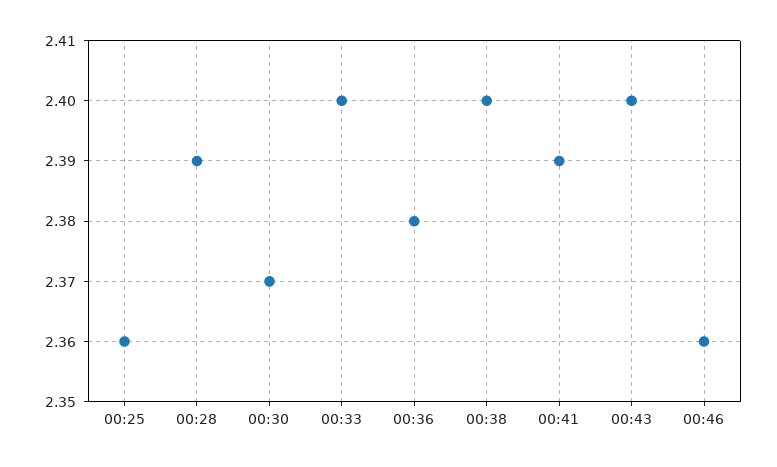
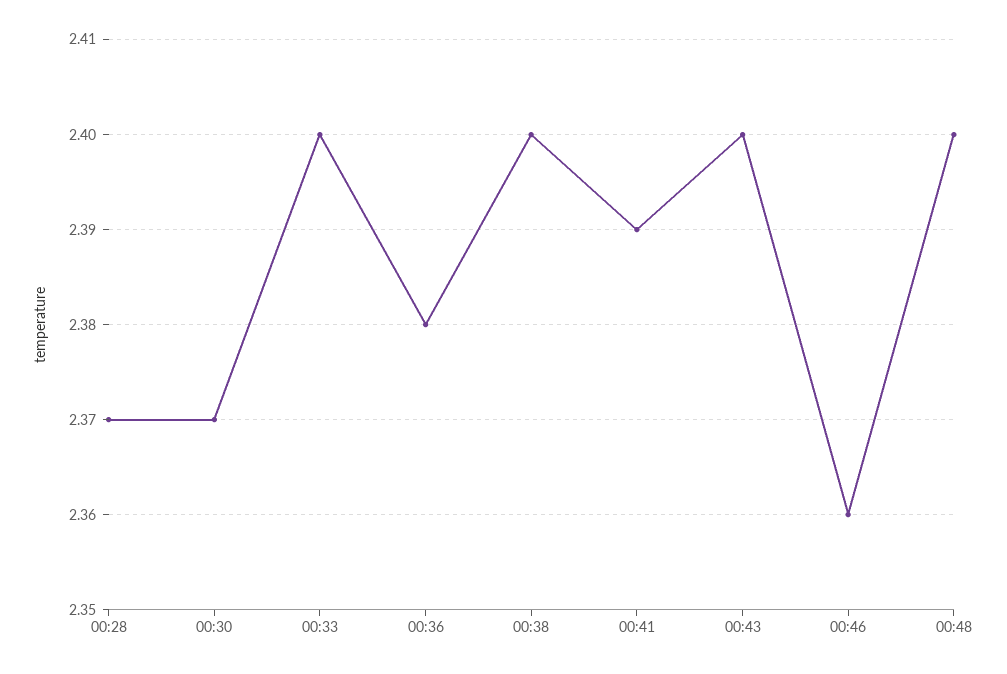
00:25: 2.36 -> none
00:28: 2.39 -> 2.37
00:48: none -> 2.4

